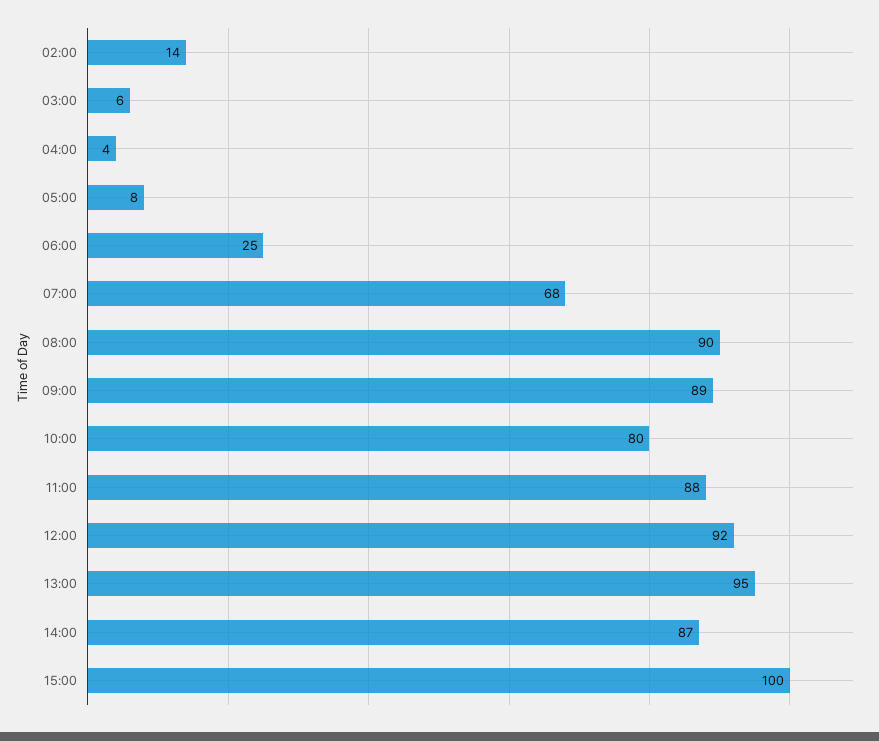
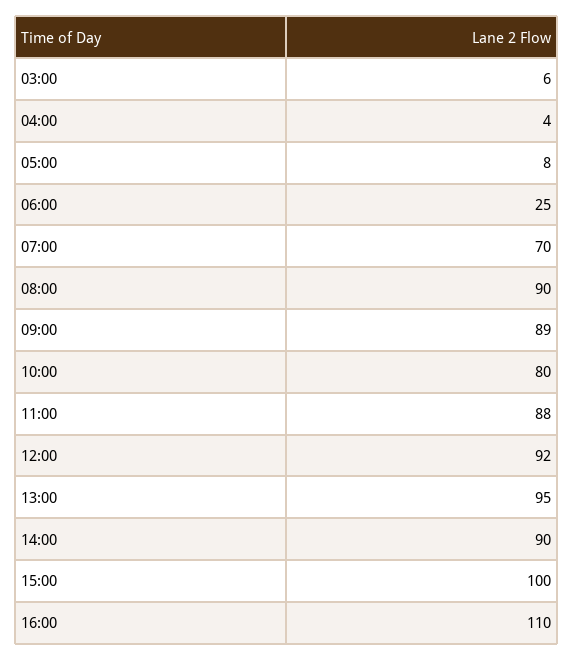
02:00: 14 -> none
07:00: 68 -> 70
14:00: 87 -> 90
16:00: none -> 110

